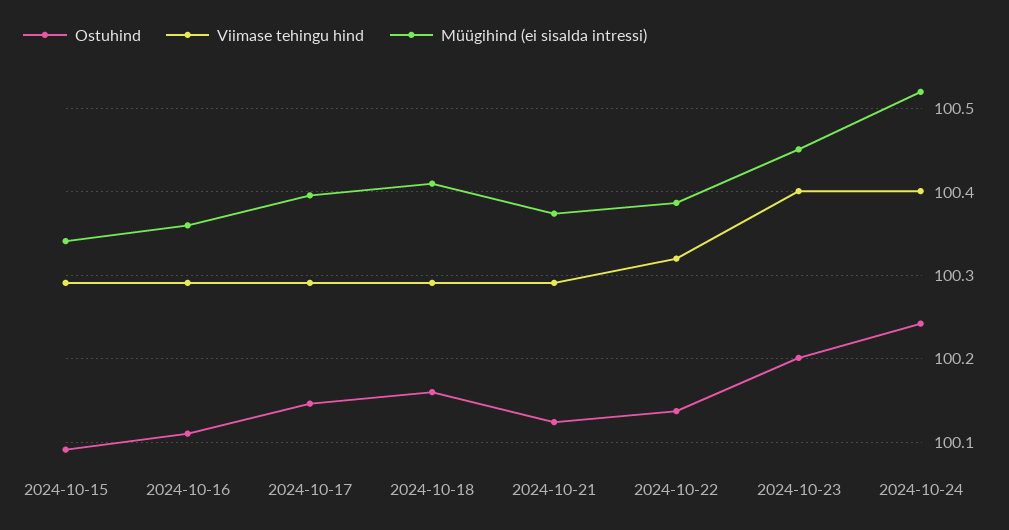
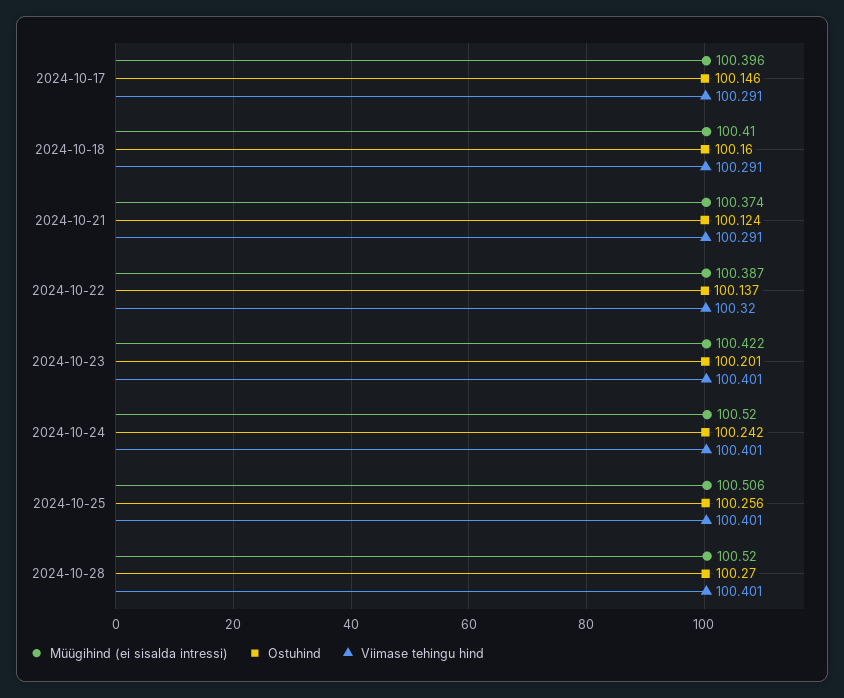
Ostuhind, 2024-10-15: 100.09 -> none
Viimase tehingu hind, 2024-10-15: 100.29 -> none
Müügihind (ei sisalda intressi), 2024-10-15: 100.34 -> none
Ostuhind, 2024-10-16: 100.11 -> none
Viimase tehingu hind, 2024-10-16: 100.29 -> none
Müügihind (ei sisalda intressi), 2024-10-16: 100.36 -> none
Müügihind (ei sisalda intressi), 2024-10-23: 100.45 -> 100.422
Müügihind (ei sisalda intressi), 2024-10-25: none -> 100.506
Ostuhind, 2024-10-25: none -> 100.256
Viimase tehingu hind, 2024-10-25: none -> 100.401
Müügihind (ei sisalda intressi), 2024-10-28: none -> 100.52
Ostuhind, 2024-10-28: none -> 100.27
Viimase tehingu hind, 2024-10-28: none -> 100.401

